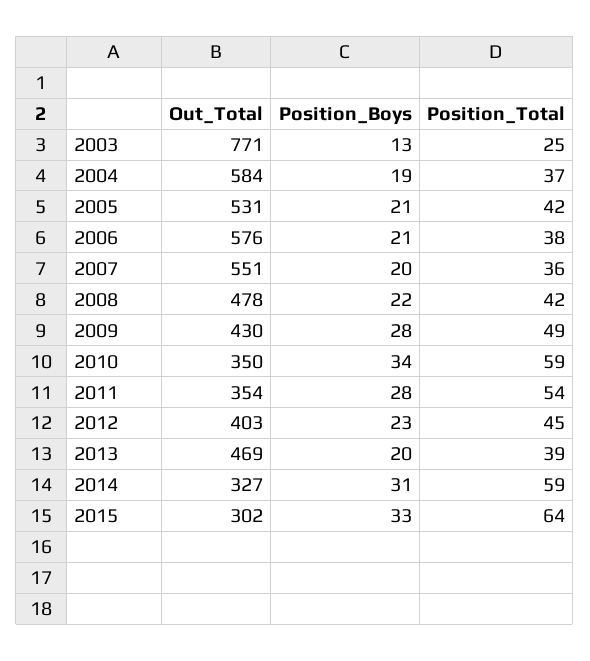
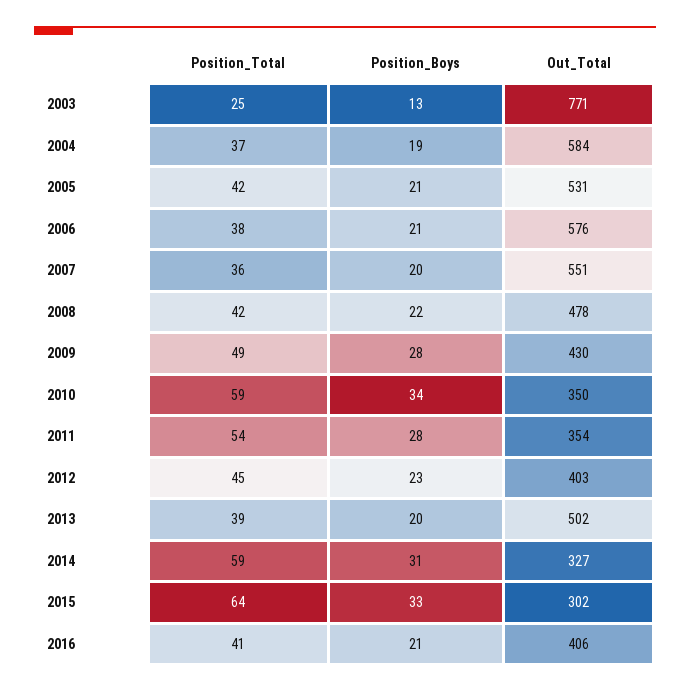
Out_Total, 2013: 469 -> 502
Position_Total, 2016: none -> 41
Position_Boys, 2016: none -> 21
Out_Total, 2016: none -> 406

